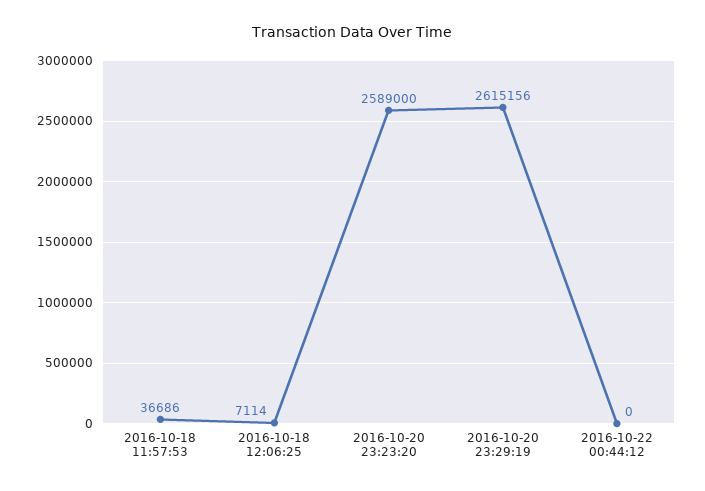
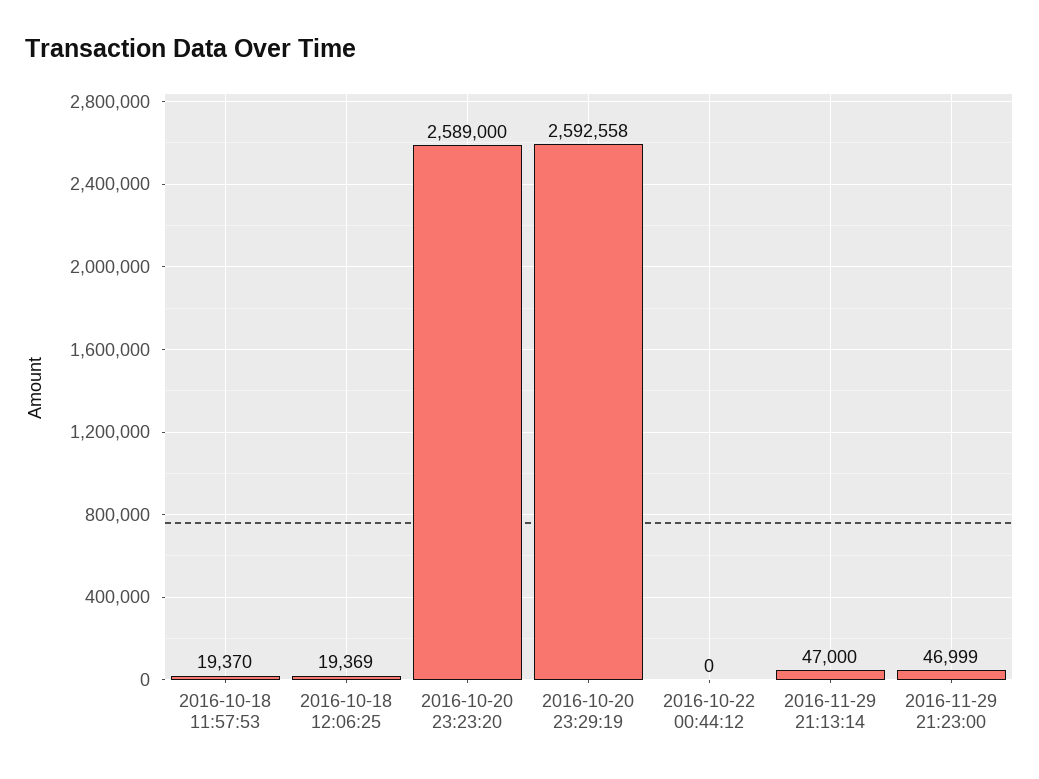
2016-10-18 11:57:53: 36686 -> 19370
2016-10-18 12:06:25: 7114 -> 19369
2016-10-20 23:29:19: 2615156 -> 2592558
2016-11-29 21:13:14: none -> 47000
2016-11-29 21:23:00: none -> 46999

